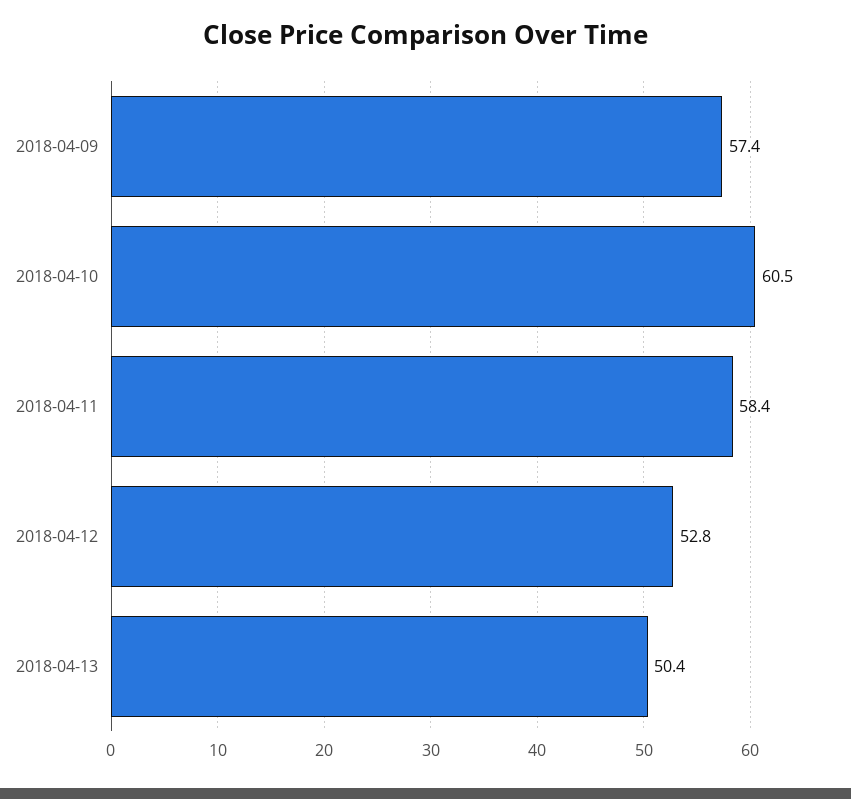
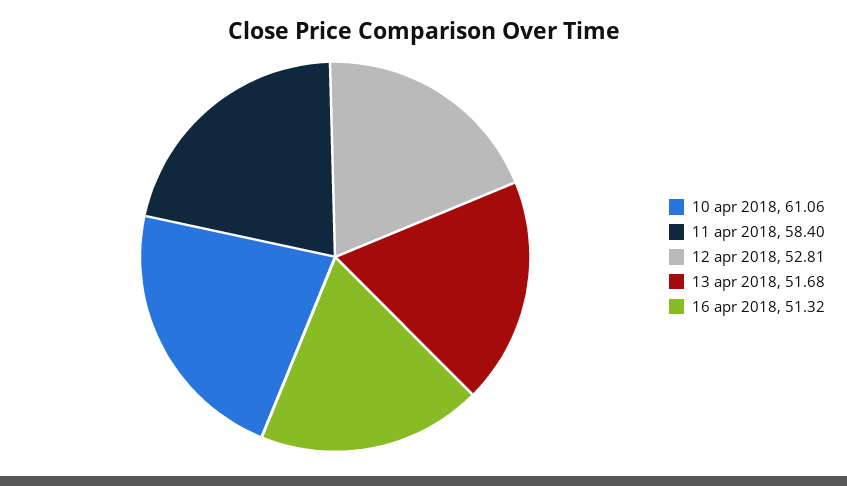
2018-04-09: 57.4 -> none
2018-04-10: 60.5 -> 61.06
2018-04-13: 50.4 -> 51.68
16 apr 2018: none -> 51.32

